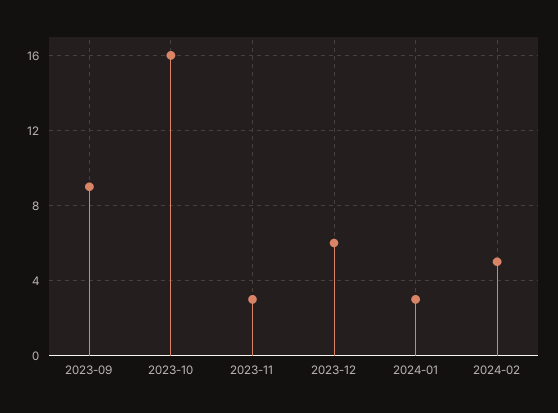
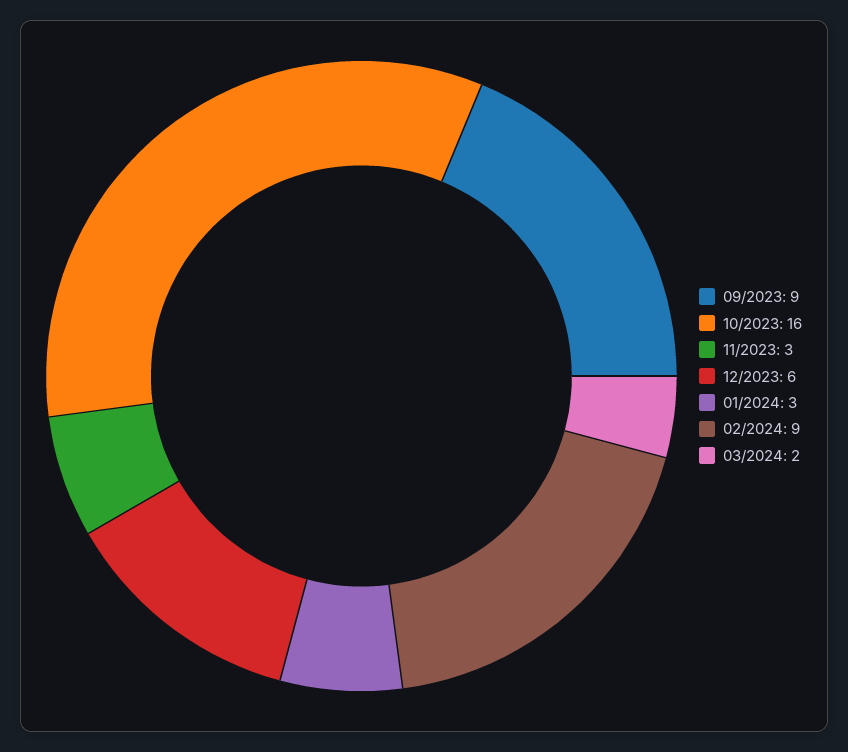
2024-02: 5 -> 9
03/2024: none -> 2

